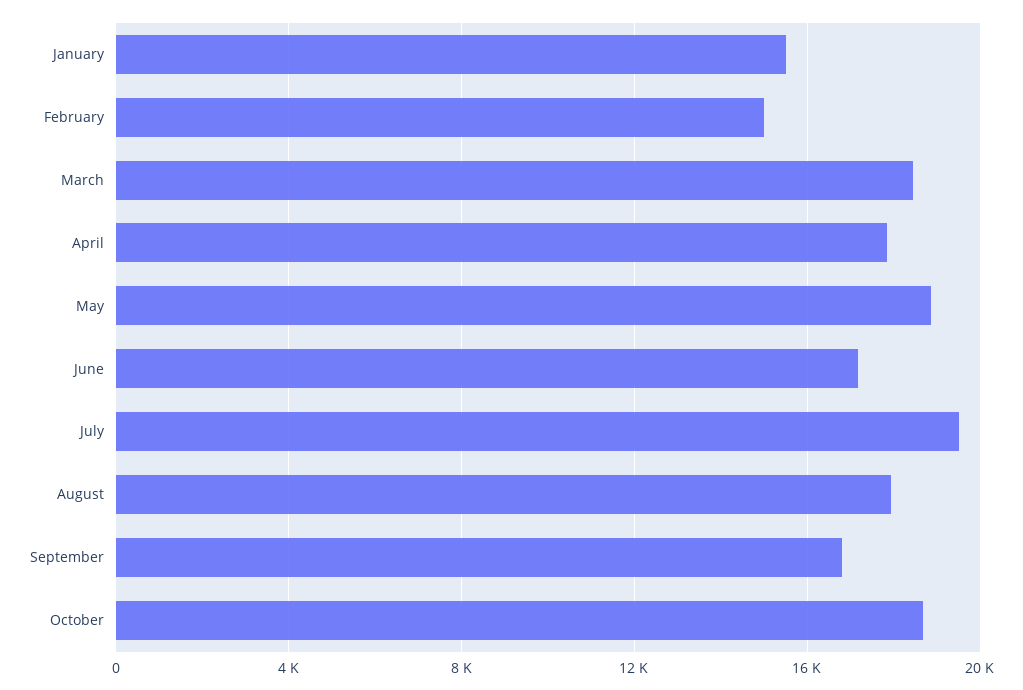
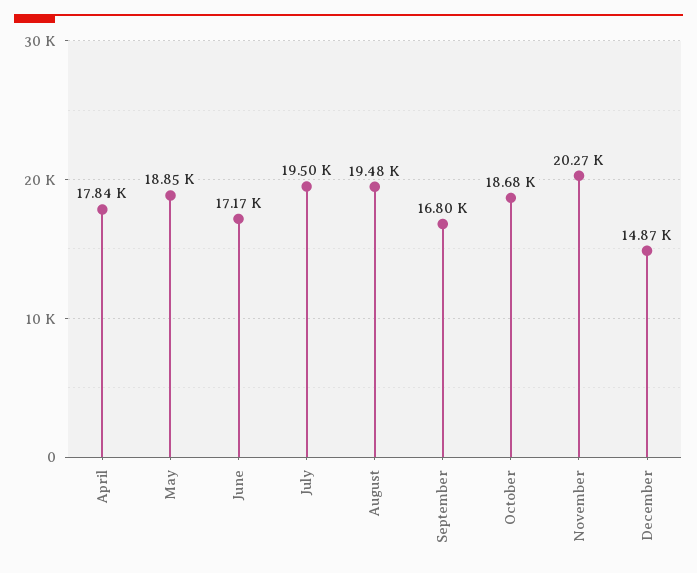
January: 15500 -> none
February: 15000 -> none
March: 18500 -> none
August: 18000 -> 19480
November: none -> 20270
December: none -> 14870

